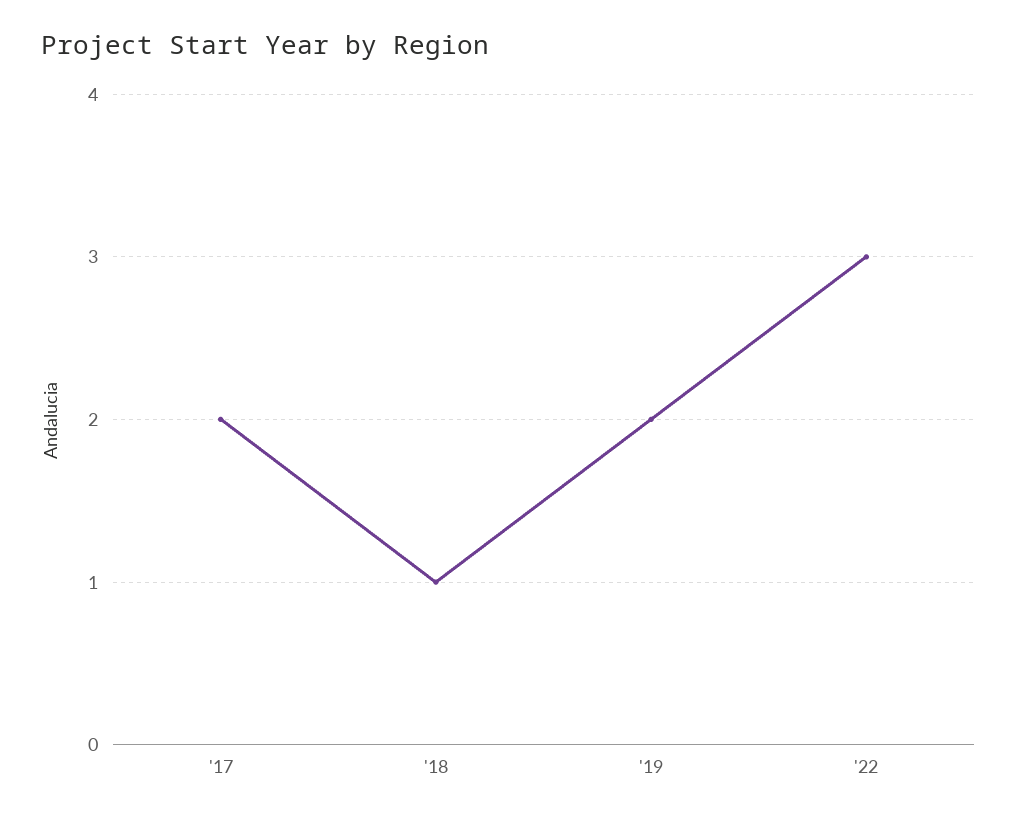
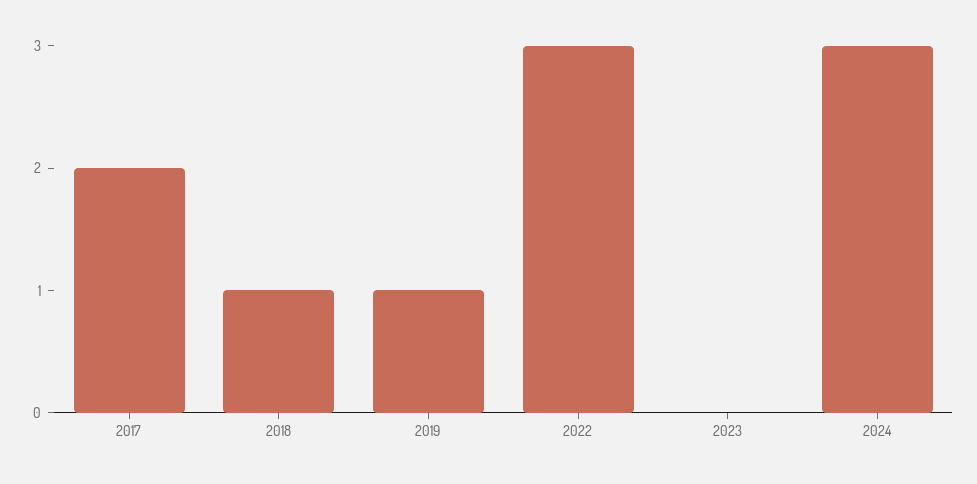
'19: 2 -> 1
2023: none -> 0
2024: none -> 3

